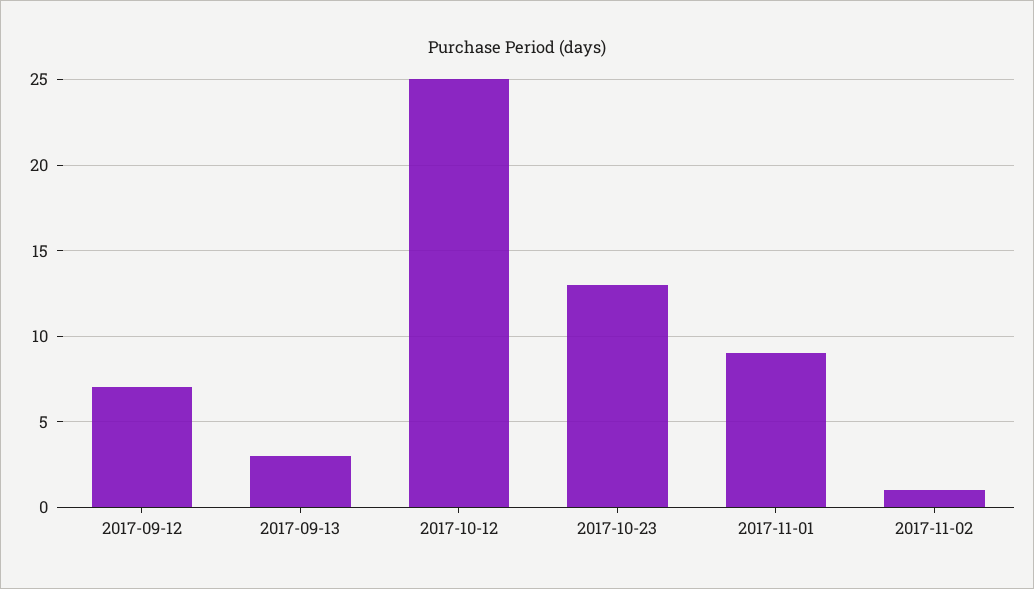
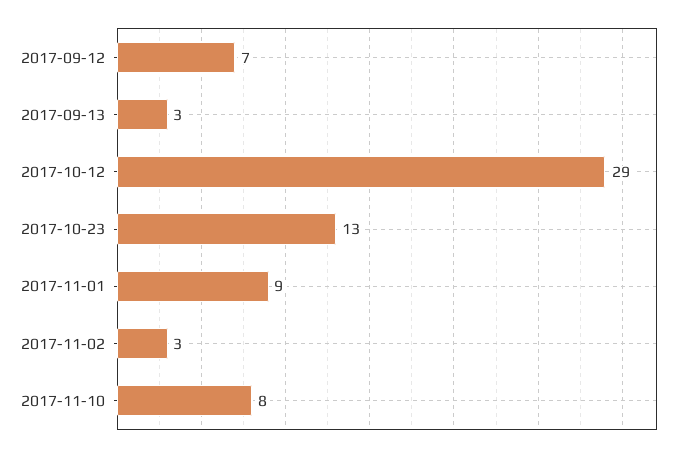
2017-10-12: 25 -> 29
2017-11-02: 1 -> 3
2017-11-10: none -> 8

